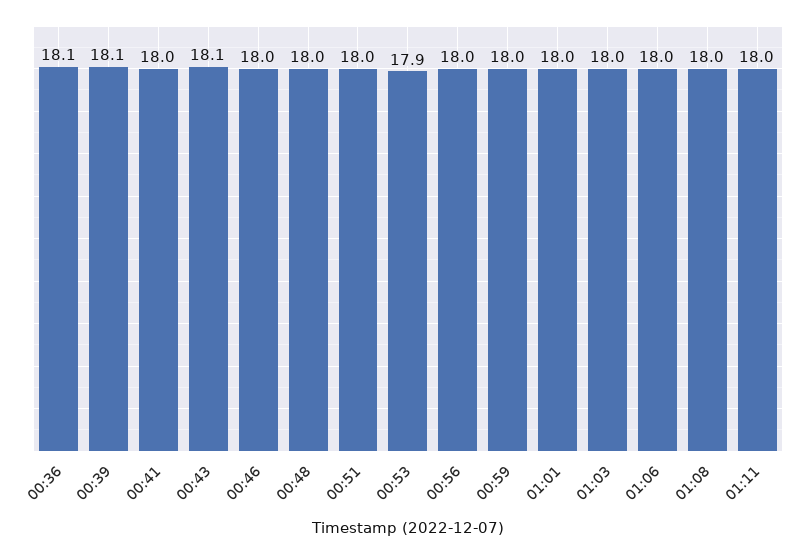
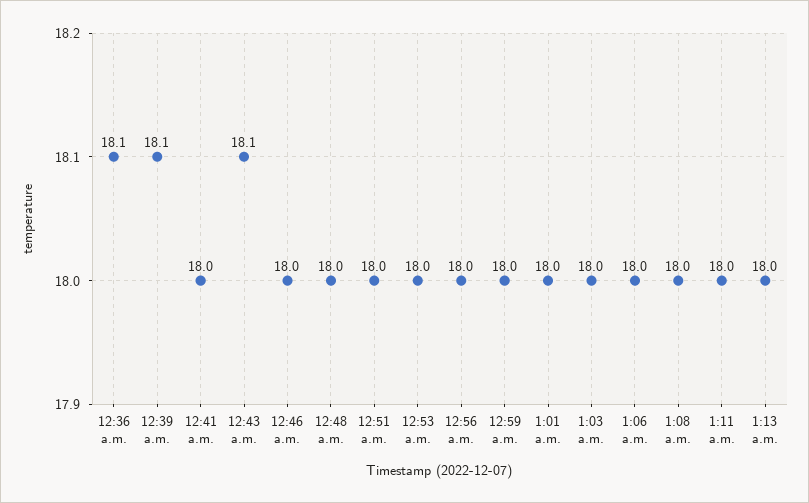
00:53: 17.9 -> 18
1:13 a.m.: none -> 18

